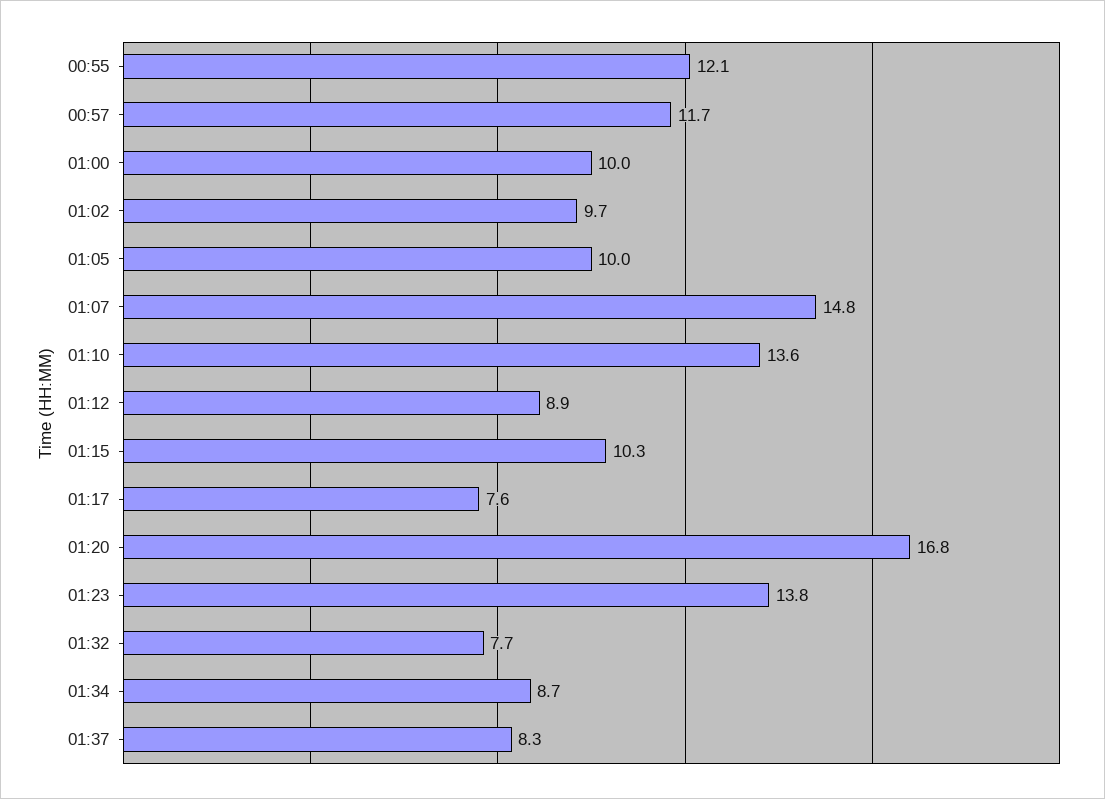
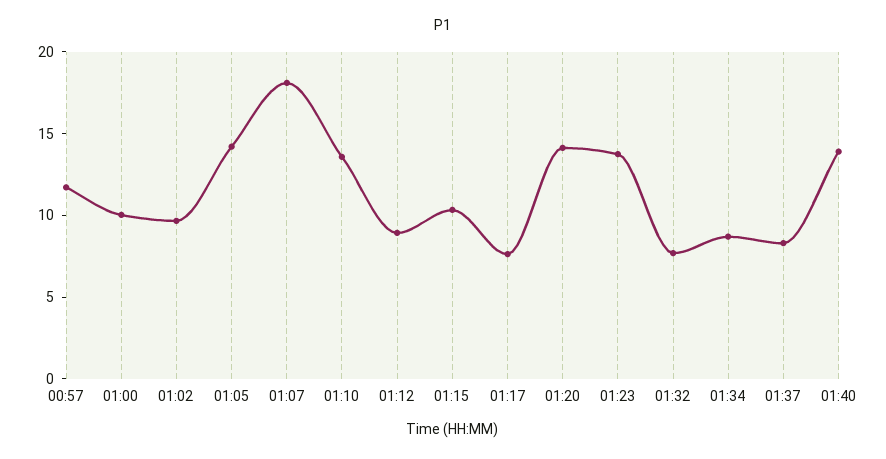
00:55: 12.1 -> none
01:05: 10 -> 14
01:07: 14.8 -> 18
01:20: 16.8 -> 14
01:40: none -> 14

